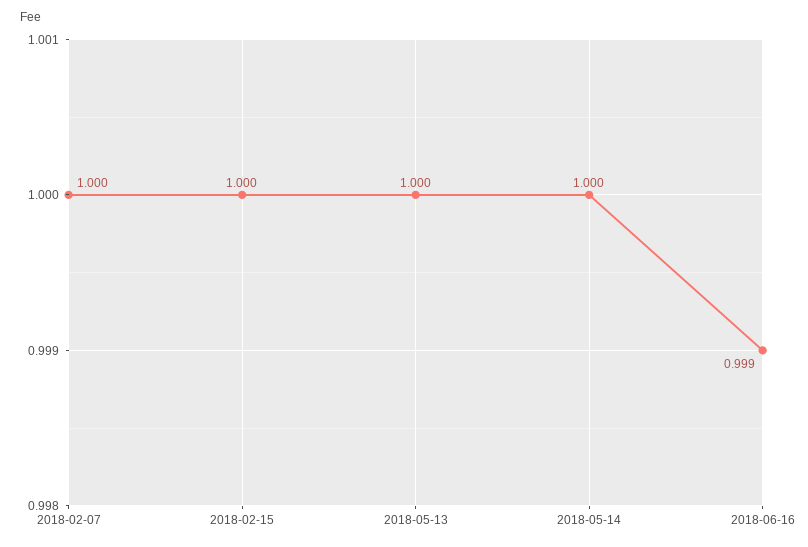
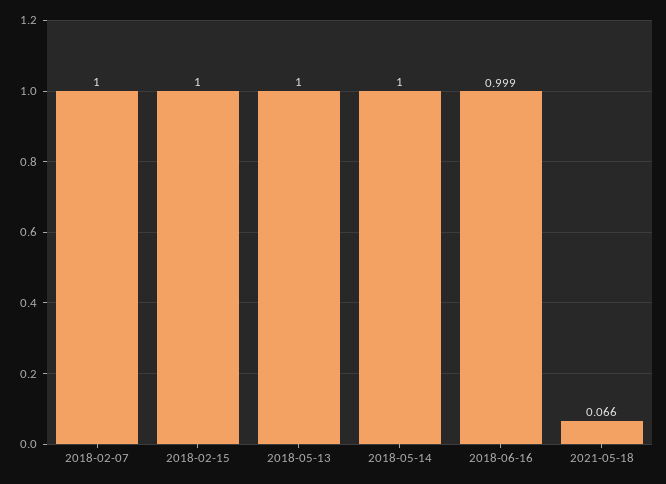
2021-05-18: none -> 0.066

